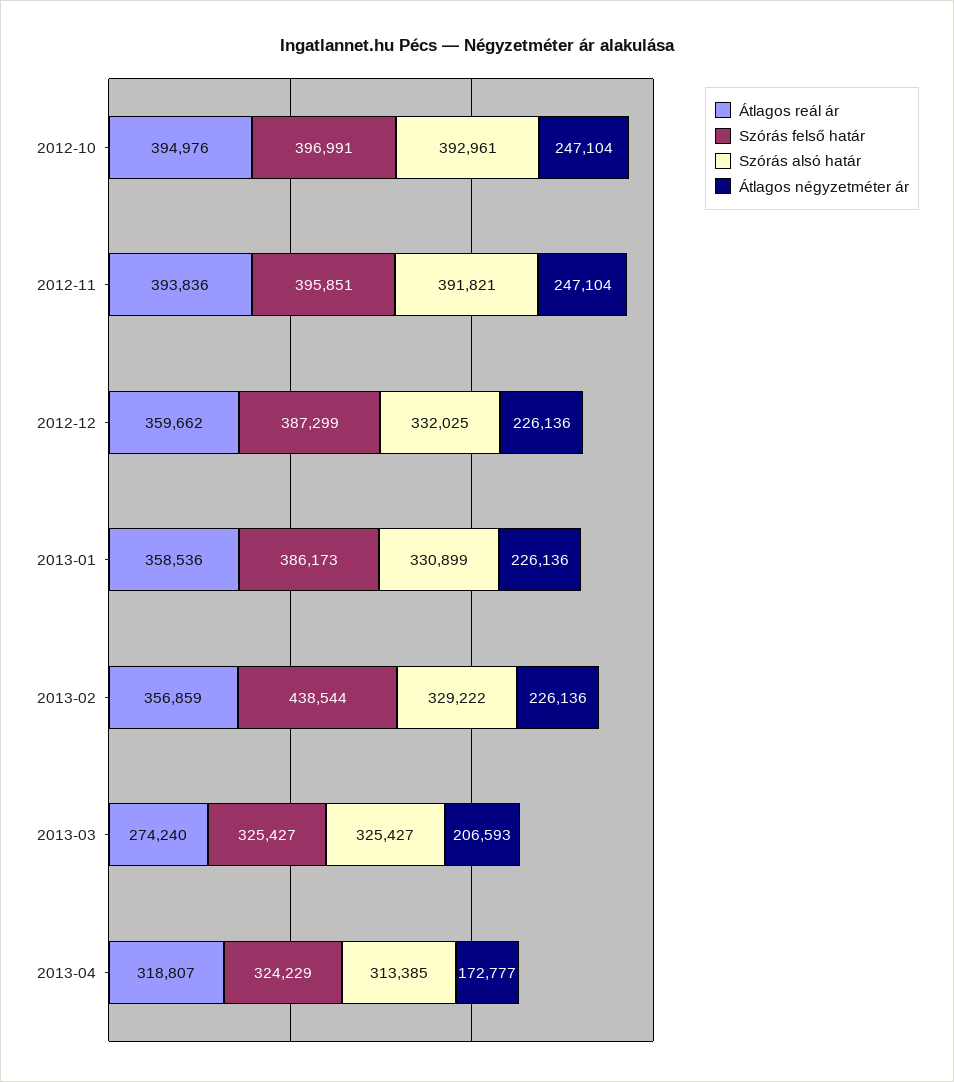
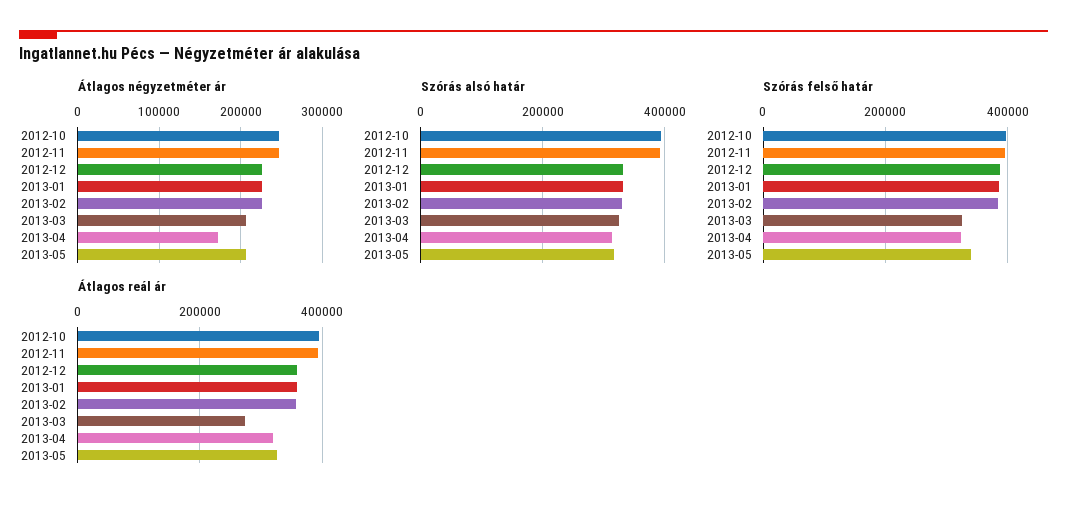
Szórás felső határ, 2013-02: 438544 -> 380000
Átlagos négyzetméter ár, 2013-05: none -> 210000
Szórás alsó határ, 2013-05: none -> 320000
Szórás felső határ, 2013-05: none -> 340000
Átlagos reál ár, 2013-05: none -> 320000

